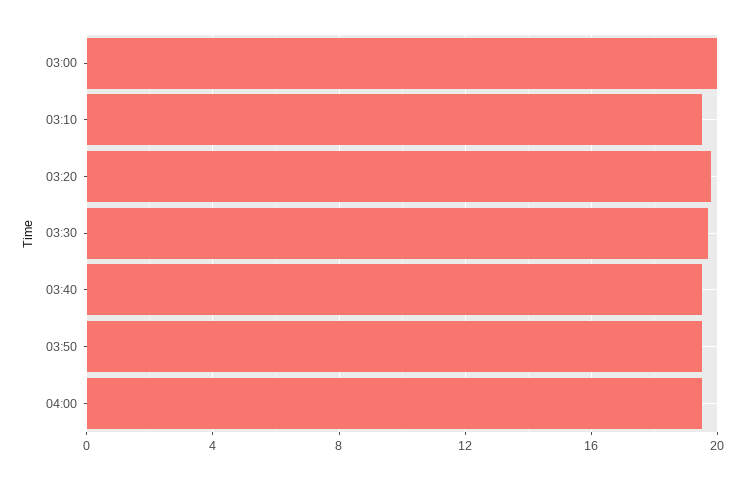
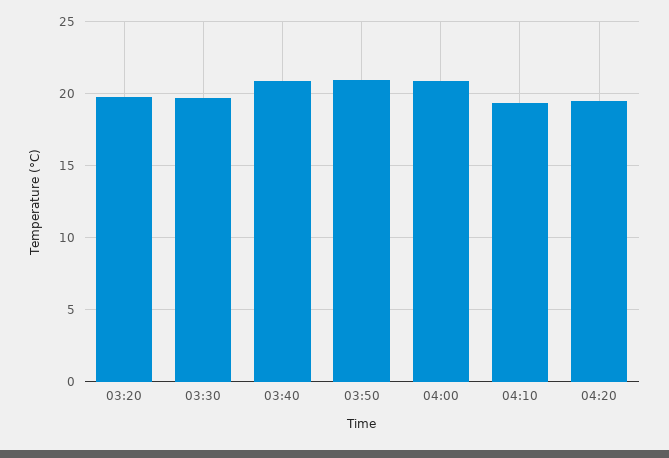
03:00: 20 -> none
03:10: 19.5 -> none
03:40: 19.5 -> 21
03:50: 19.5 -> 21
04:00: 19.5 -> 21
04:10: none -> 19.5
04:20: none -> 19.5

